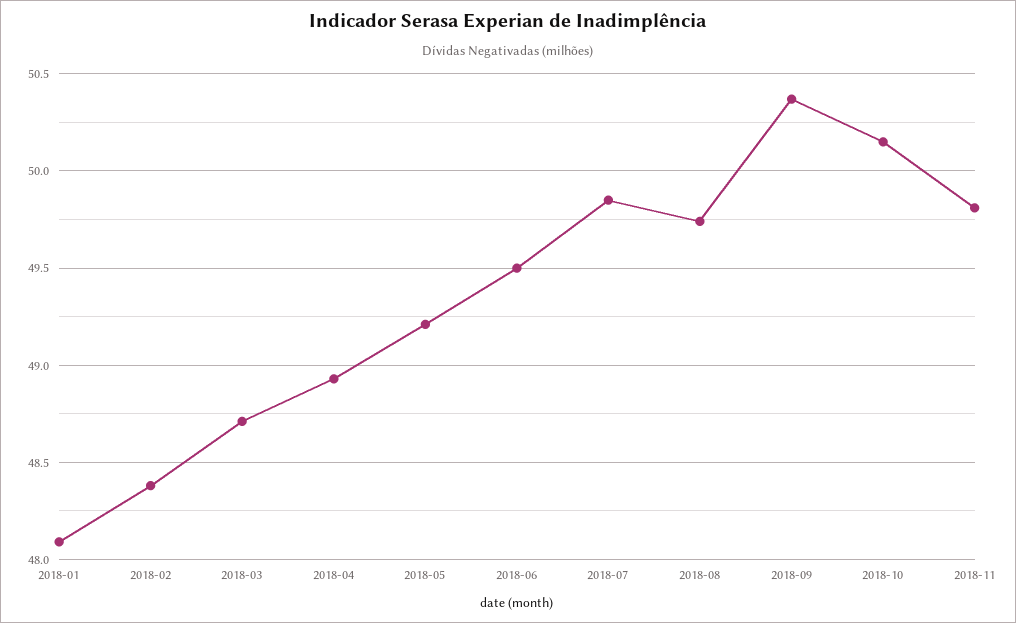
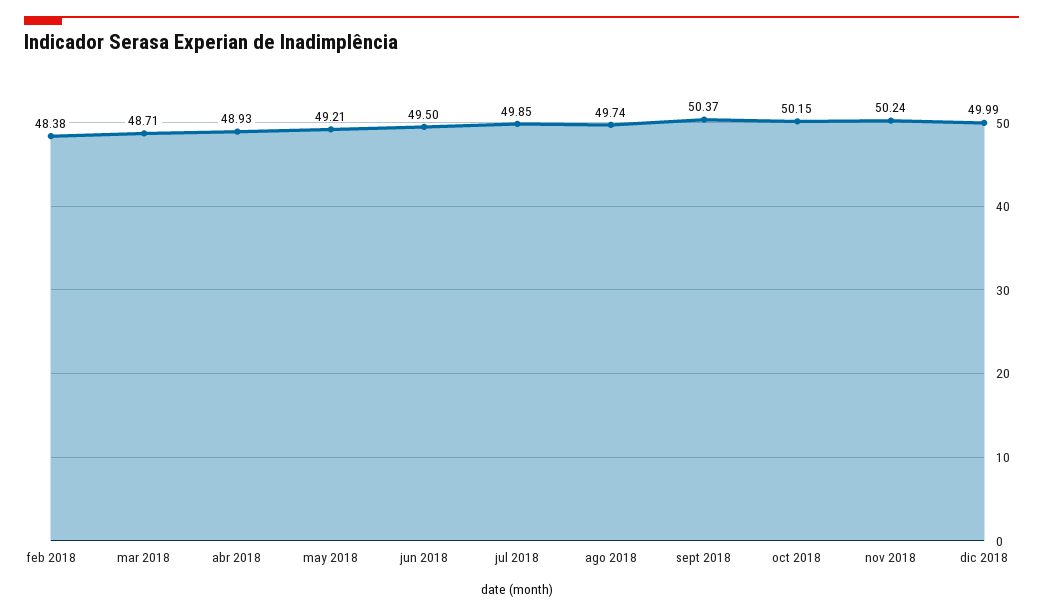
2018-01: 48.1 -> none
2018-11: 49.8 -> 50.24
dic 2018: none -> 49.99

